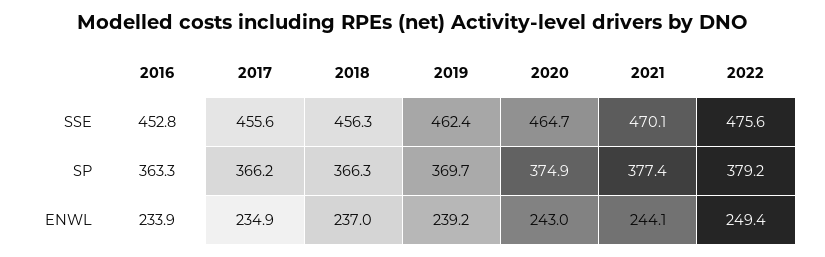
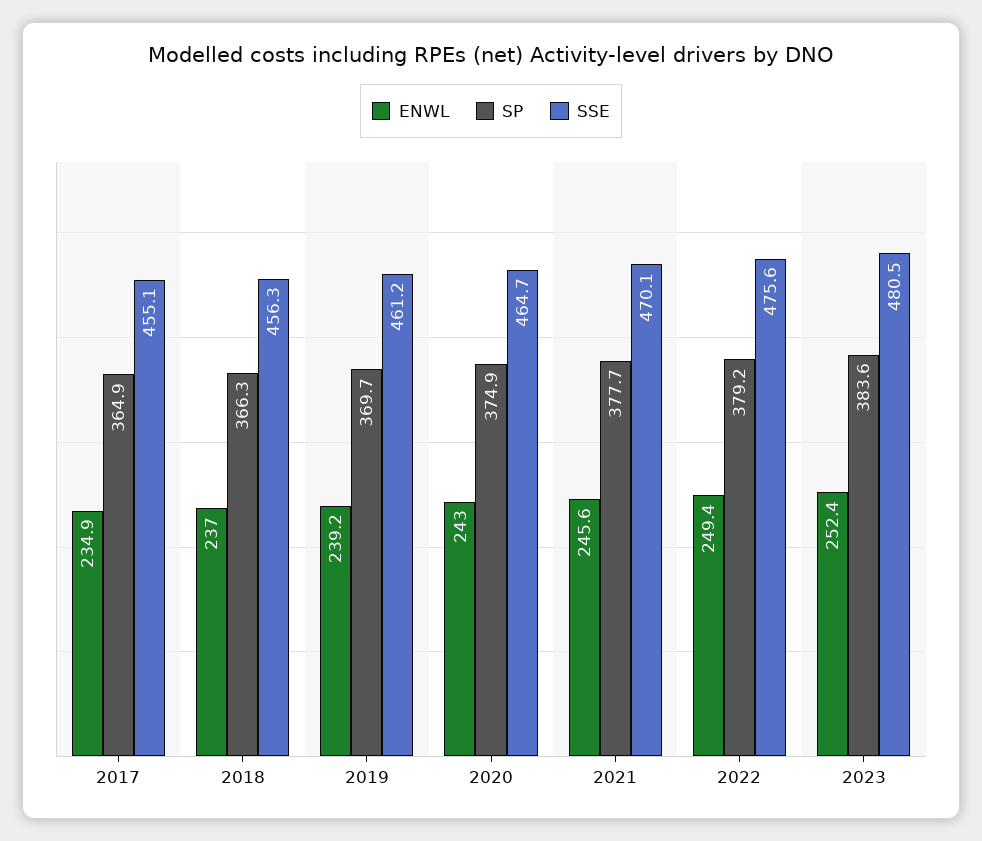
SSE, 2016: 452.8 -> none
SSE, 2017: 455.6 -> 455.1
SSE, 2019: 462.4 -> 461.2
SP, 2016: 363.3 -> none
SP, 2017: 366.2 -> 364.9
SP, 2021: 377.4 -> 377.7
ENWL, 2016: 233.9 -> none
ENWL, 2021: 244.1 -> 245.6
ENWL, 2023: none -> 252.4
SP, 2023: none -> 383.6
SSE, 2023: none -> 480.5

